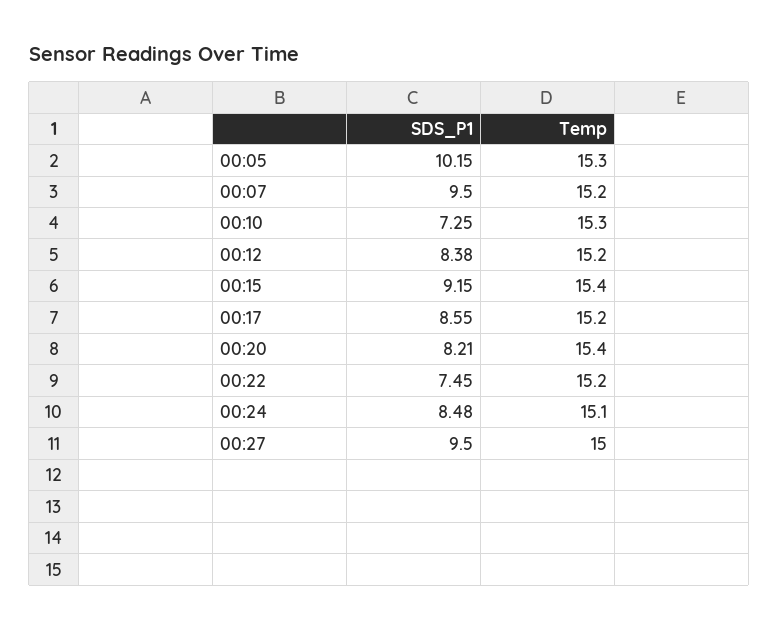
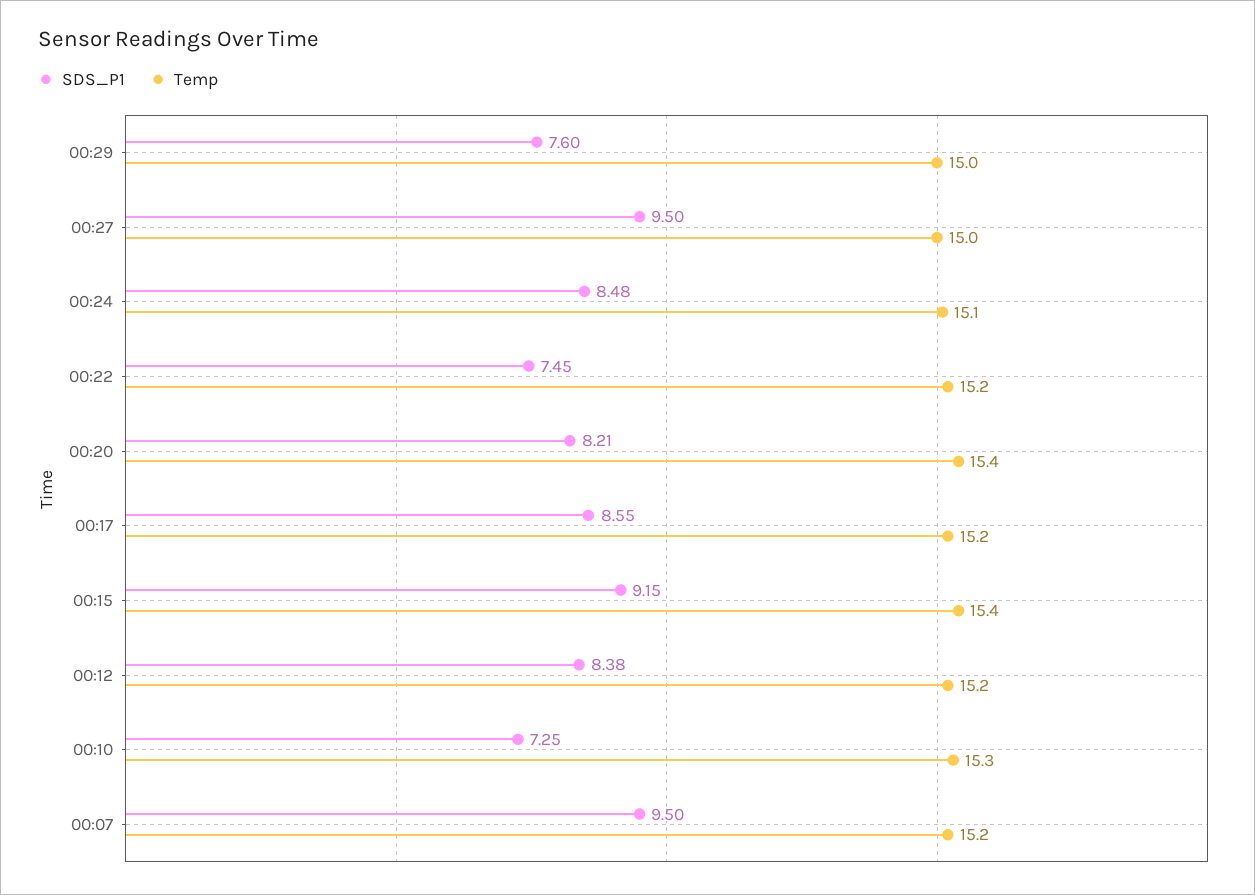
SDS_P1, 00:05: 10.15 -> none
Temp, 00:05: 15.3 -> none
SDS_P1, 00:29: none -> 7.6
Temp, 00:29: none -> 15

